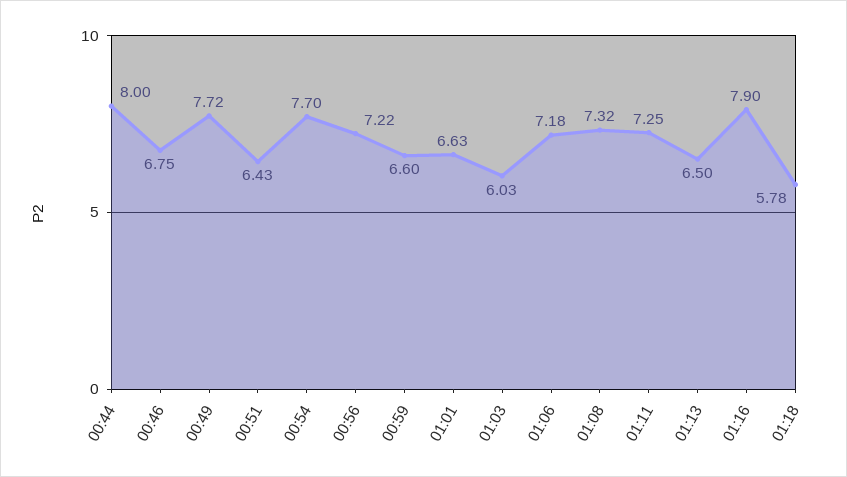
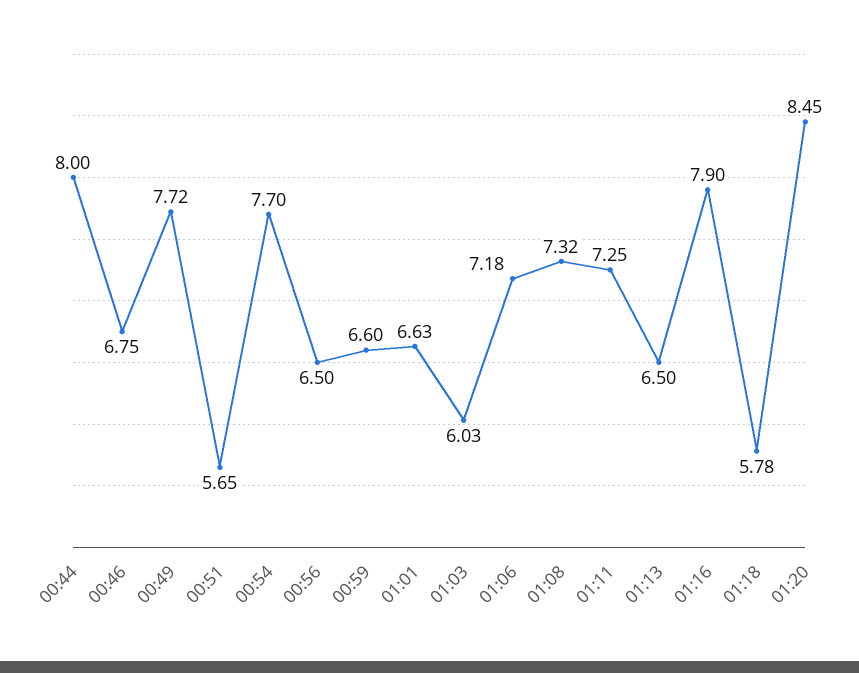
00:51: 6.43 -> 5.65
00:56: 7.22 -> 6.5
01:20: none -> 8.45

